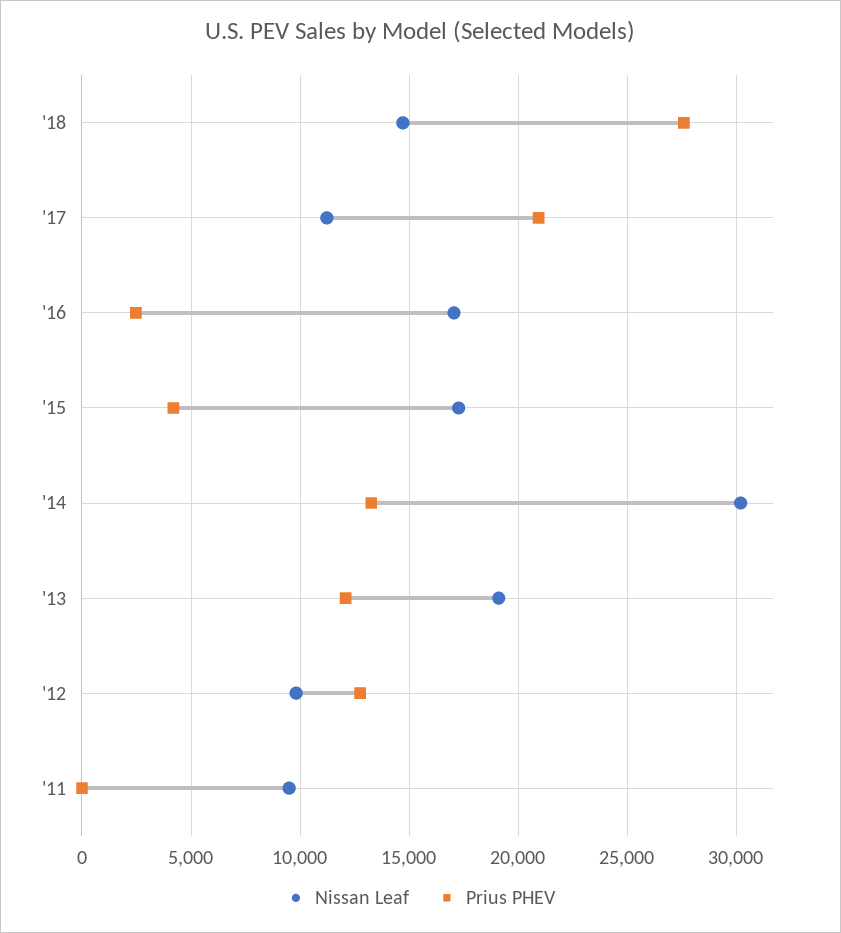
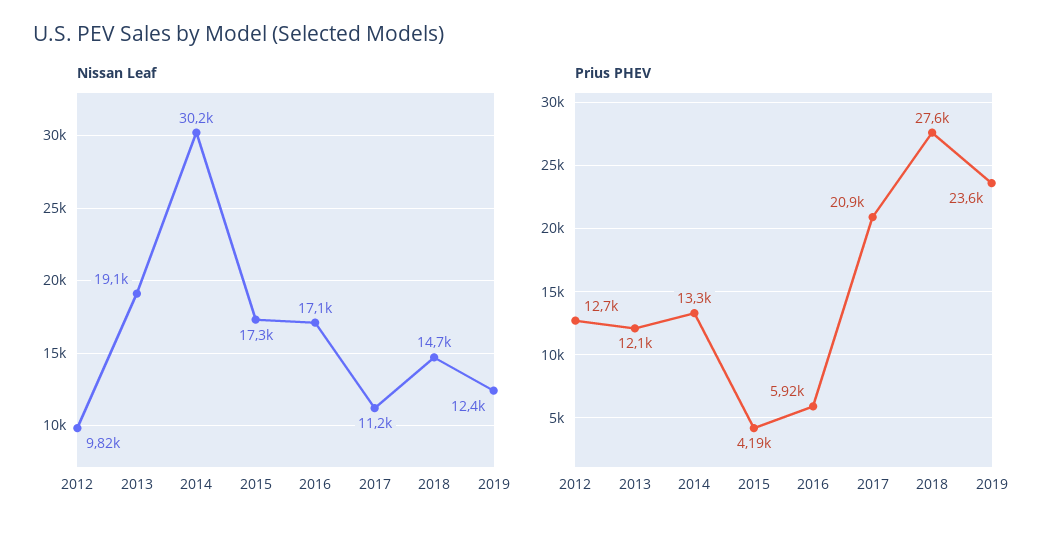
Prius PHEV, '16: 2500 -> 5920
Nissan Leaf, '11: 9500 -> none
Prius PHEV, '11: 0 -> none
Nissan Leaf, 2019: none -> 12400
Prius PHEV, 2019: none -> 23600

